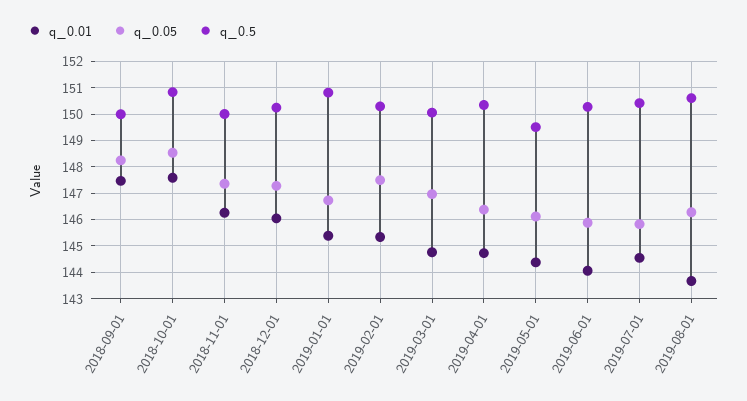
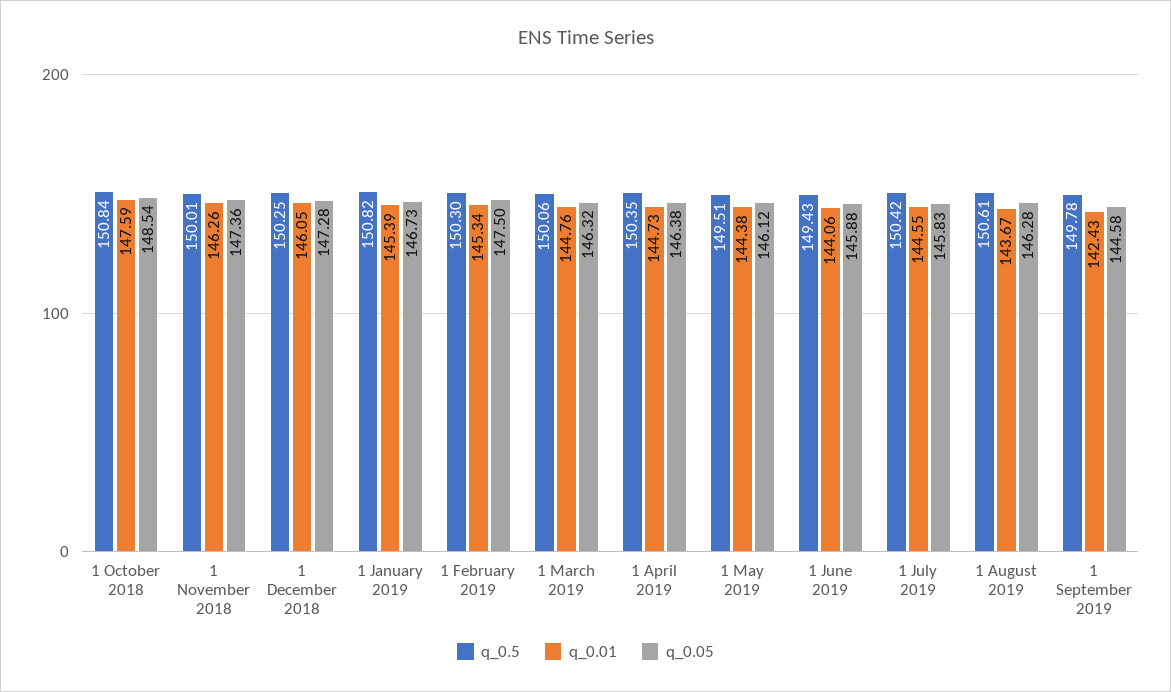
q_0.01, 2018-09-01: 147.5 -> none
q_0.05, 2018-09-01: 148.25 -> none
q_0.5, 2018-09-01: 150 -> none
q_0.05, 2019-03-01: 147 -> 146.32
q_0.5, 2019-06-01: 150.25 -> 149.43
q_0.5, 1 September 2019: none -> 149.78
q_0.01, 1 September 2019: none -> 142.43
q_0.05, 1 September 2019: none -> 144.58

